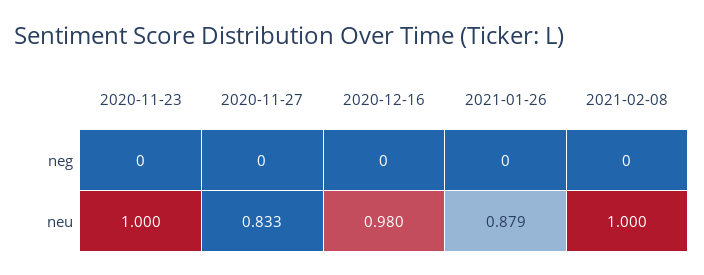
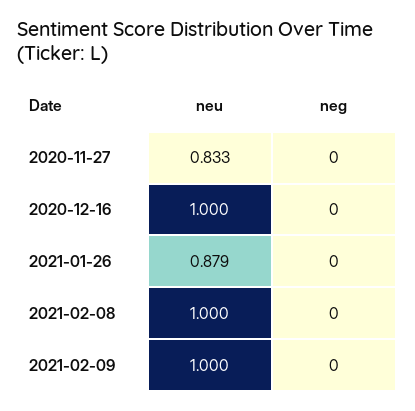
2020-11-23, neg: 0 -> none
2020-11-23, neu: 1 -> none
2020-12-16, neu: 0.98 -> 1
2021-02-09, neu: none -> 1
2021-02-09, neg: none -> 0

